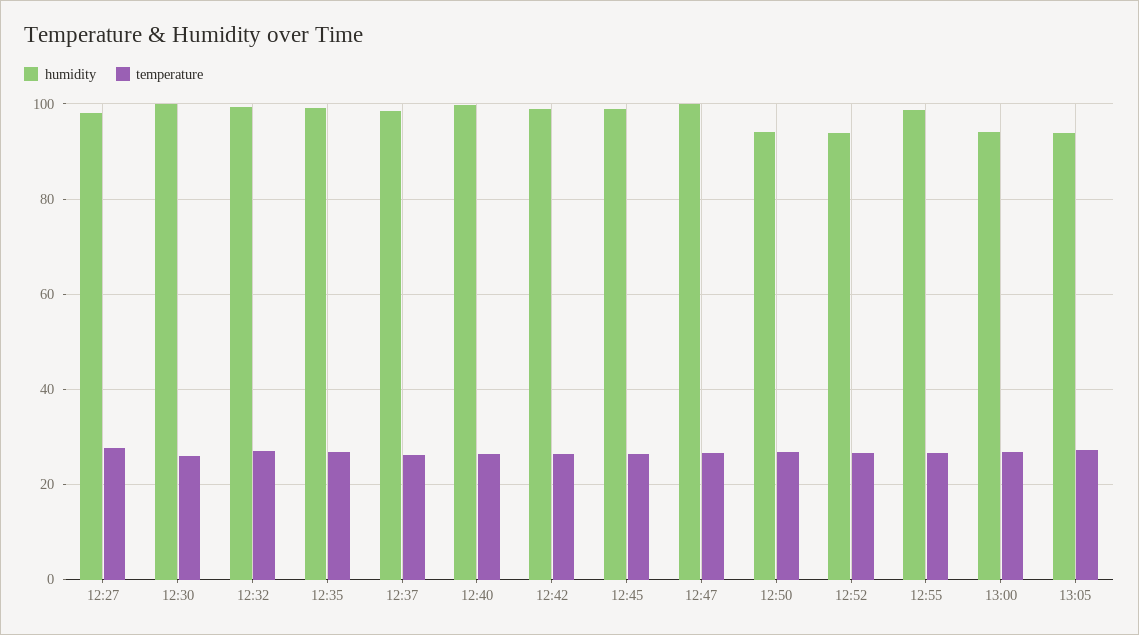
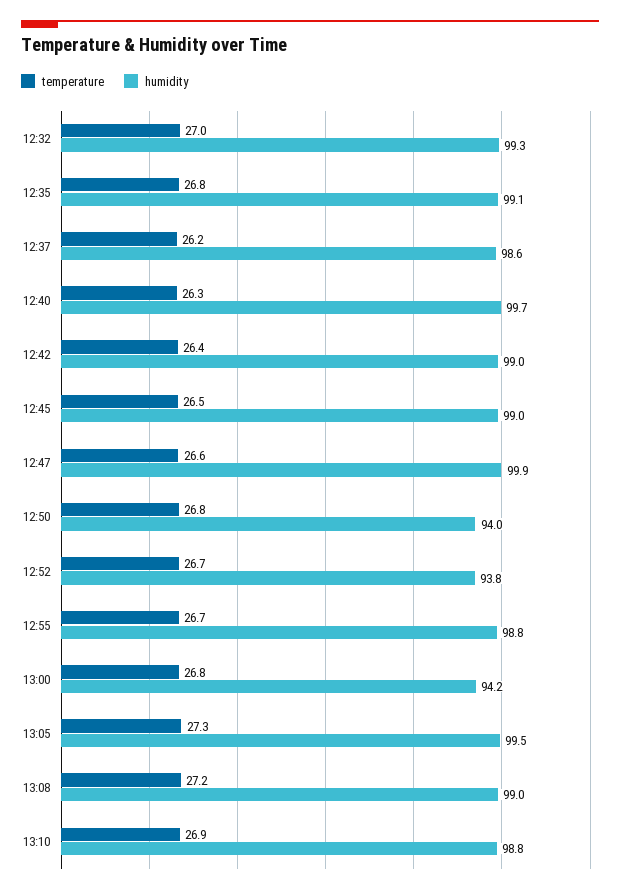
humidity, 12:27: 98 -> none
temperature, 12:27: 28 -> none
humidity, 12:30: 100 -> none
temperature, 12:30: 26 -> none
humidity, 13:05: 94 -> 99.5
temperature, 13:08: none -> 27.2
humidity, 13:08: none -> 99
temperature, 13:10: none -> 26.9
humidity, 13:10: none -> 98.8

